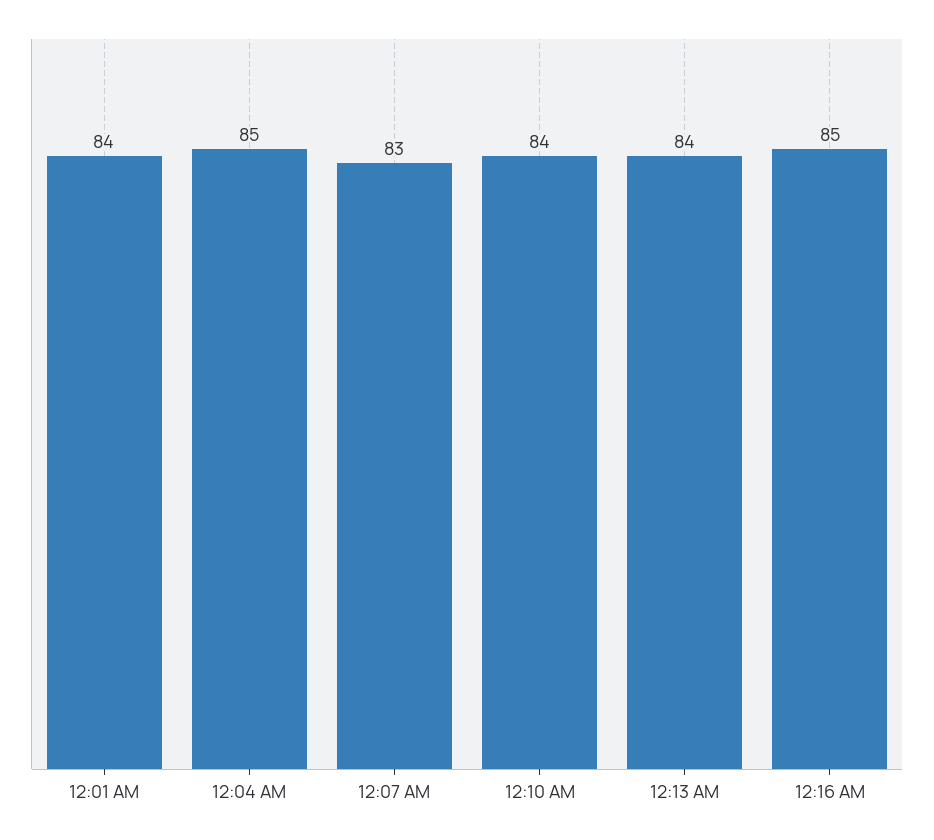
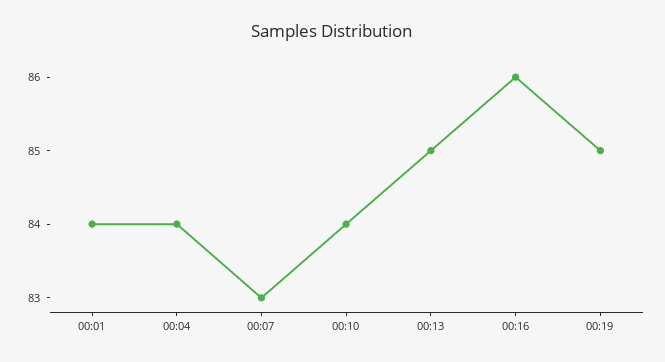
12:04 AM: 85 -> 84
12:13 AM: 84 -> 85
12:16 AM: 85 -> 86
00:19: none -> 85

